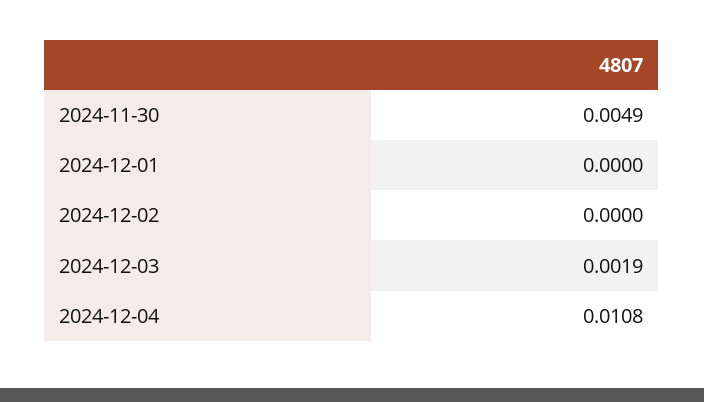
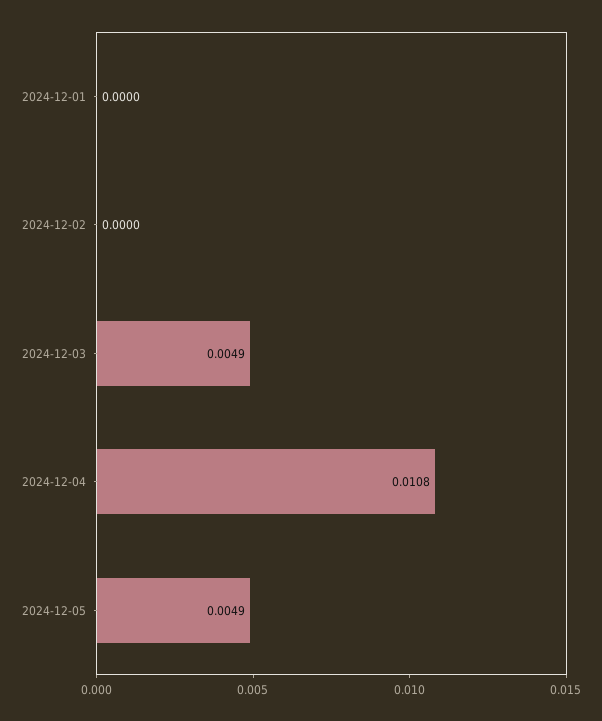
2024-11-30: 0.0049 -> none
2024-12-03: 0.0019 -> 0.0049
2024-12-05: none -> 0.0049

